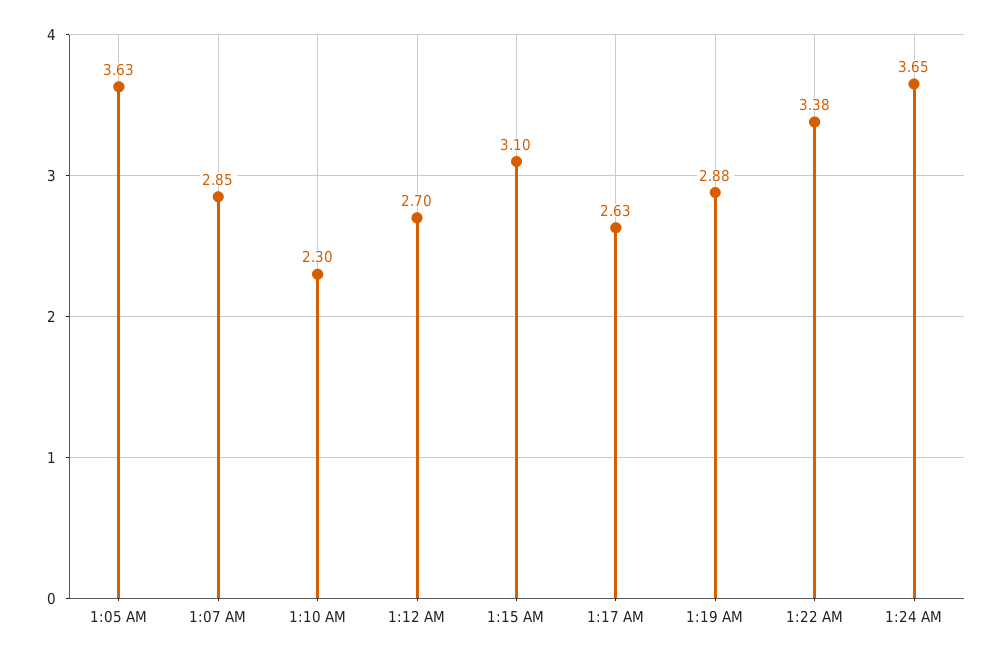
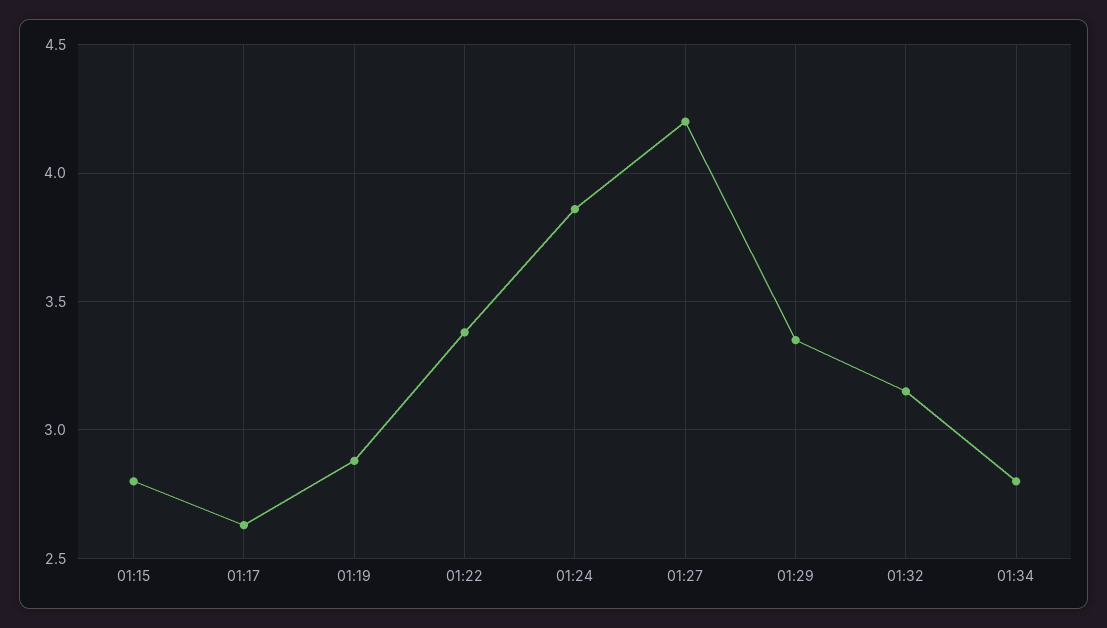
1:05 AM: 3.63 -> none
1:07 AM: 2.85 -> none
1:10 AM: 2.3 -> none
1:12 AM: 2.7 -> none
1:15 AM: 3.1 -> 2.8
1:24 AM: 3.65 -> 3.85
01:27: none -> 4.2
01:29: none -> 3.35
01:32: none -> 3.15
01:34: none -> 2.8

